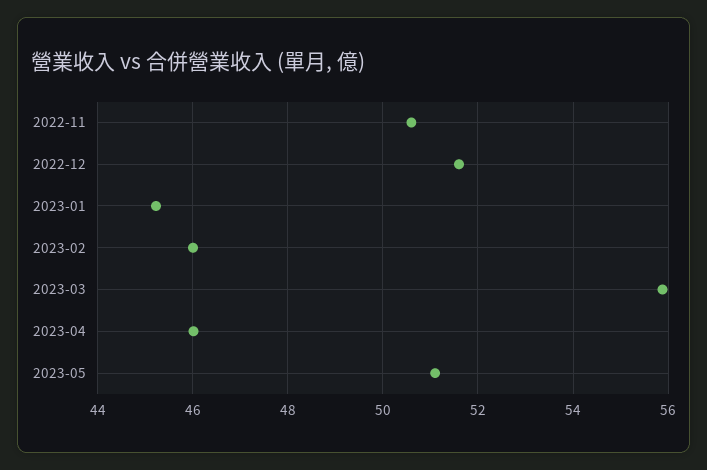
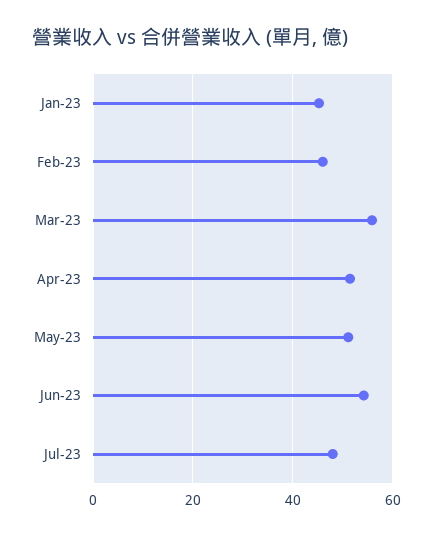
2022-11: 50.6 -> none
2022-12: 51.6 -> none
2023-04: 46 -> 52
Jun-23: none -> 54
Jul-23: none -> 48

